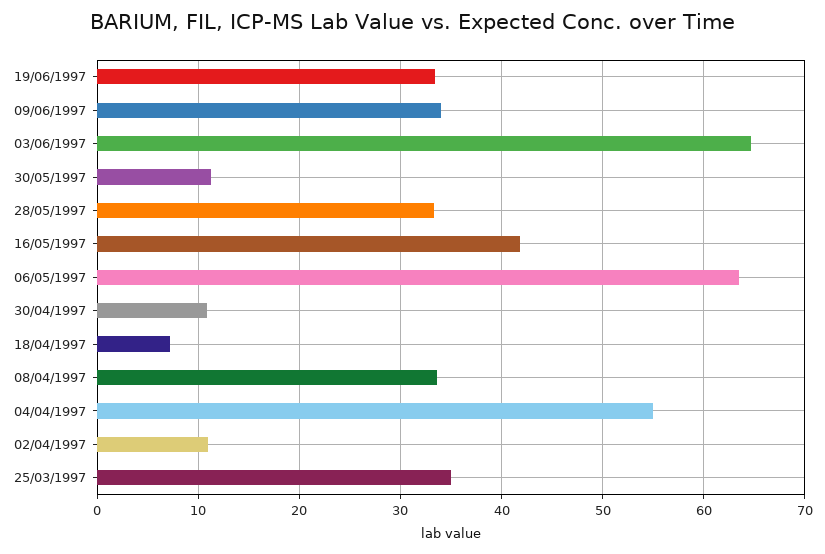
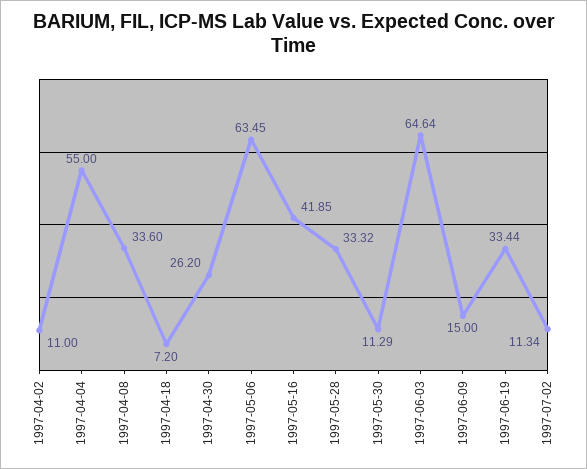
09/06/1997: 34 -> 15
30/04/1997: 11 -> 26.2
25/03/1997: 35 -> none
1997-07-02: none -> 11.34

